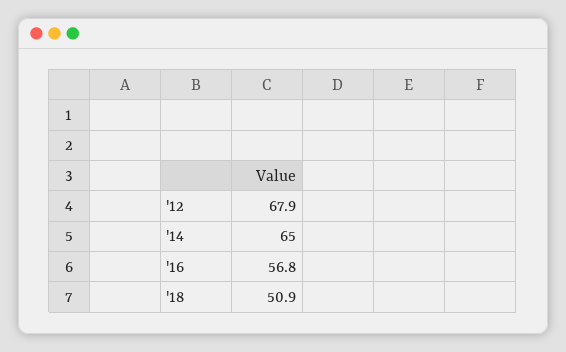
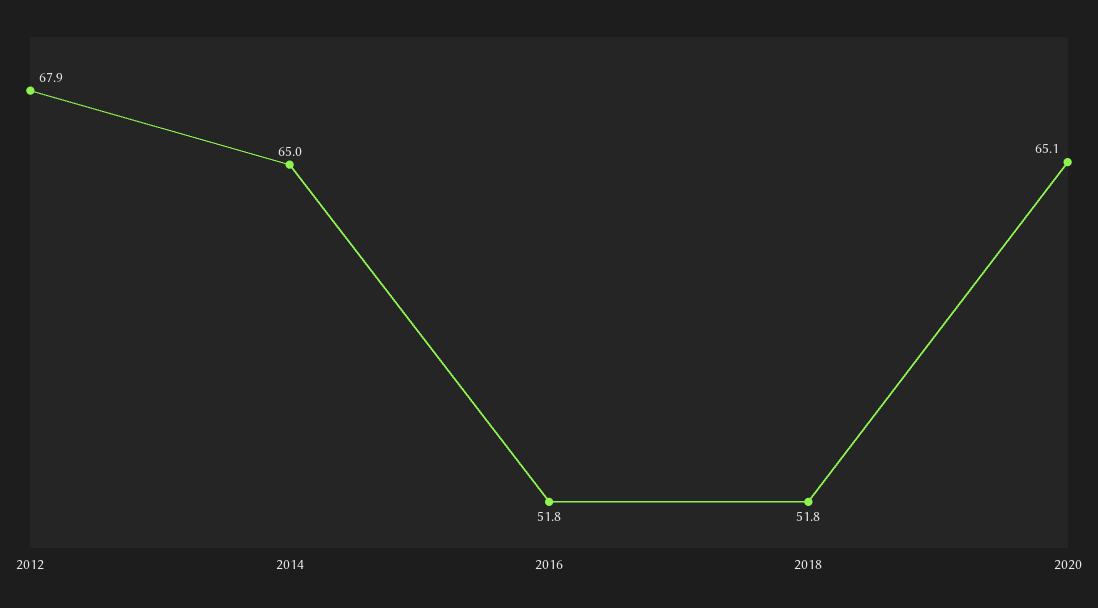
'16: 56.8 -> 51.8
'18: 50.9 -> 51.8
2020: none -> 65.1

